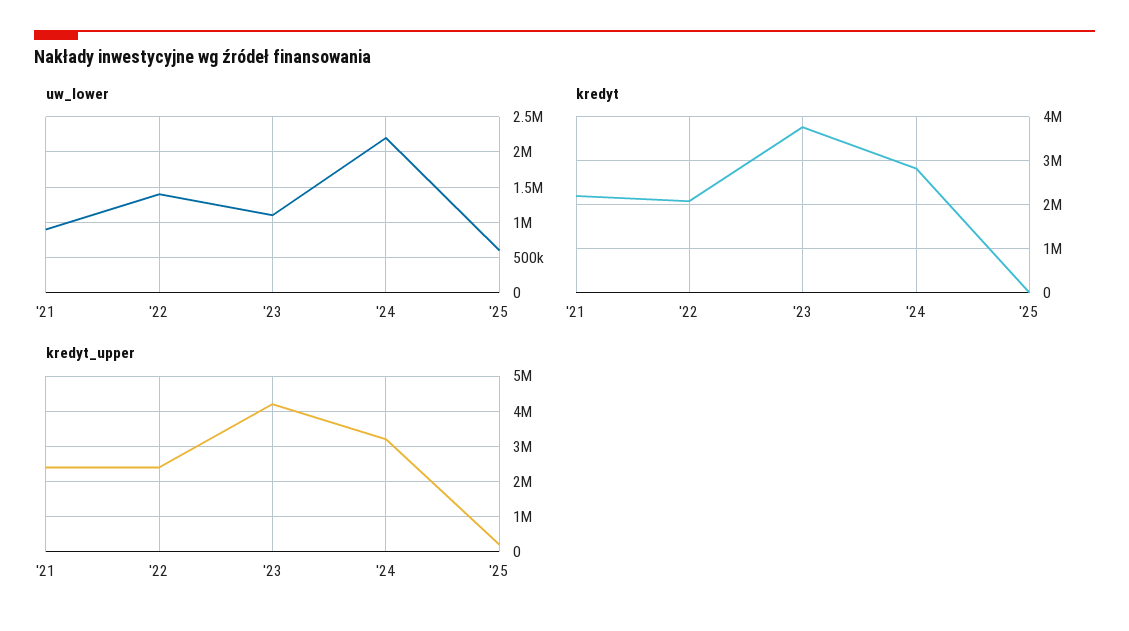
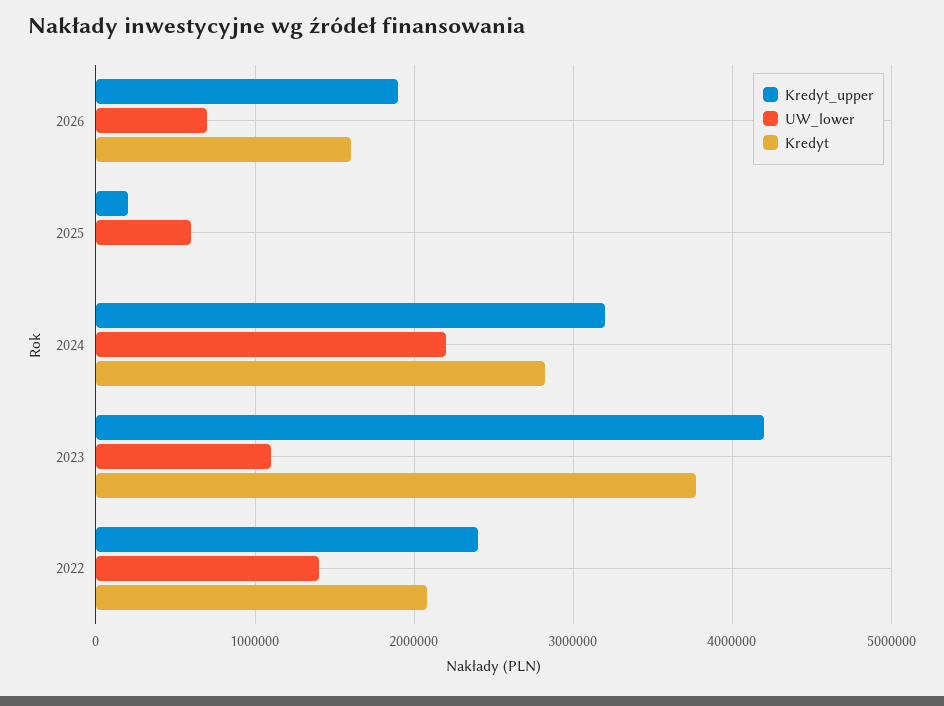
uw_lower, '21: 900000 -> none
kredyt, '21: 2200000 -> none
kredyt_upper, '21: 2400000 -> none
kredyt_upper, 2026: none -> 1900000
uw_lower, 2026: none -> 700000
kredyt, 2026: none -> 1600000

